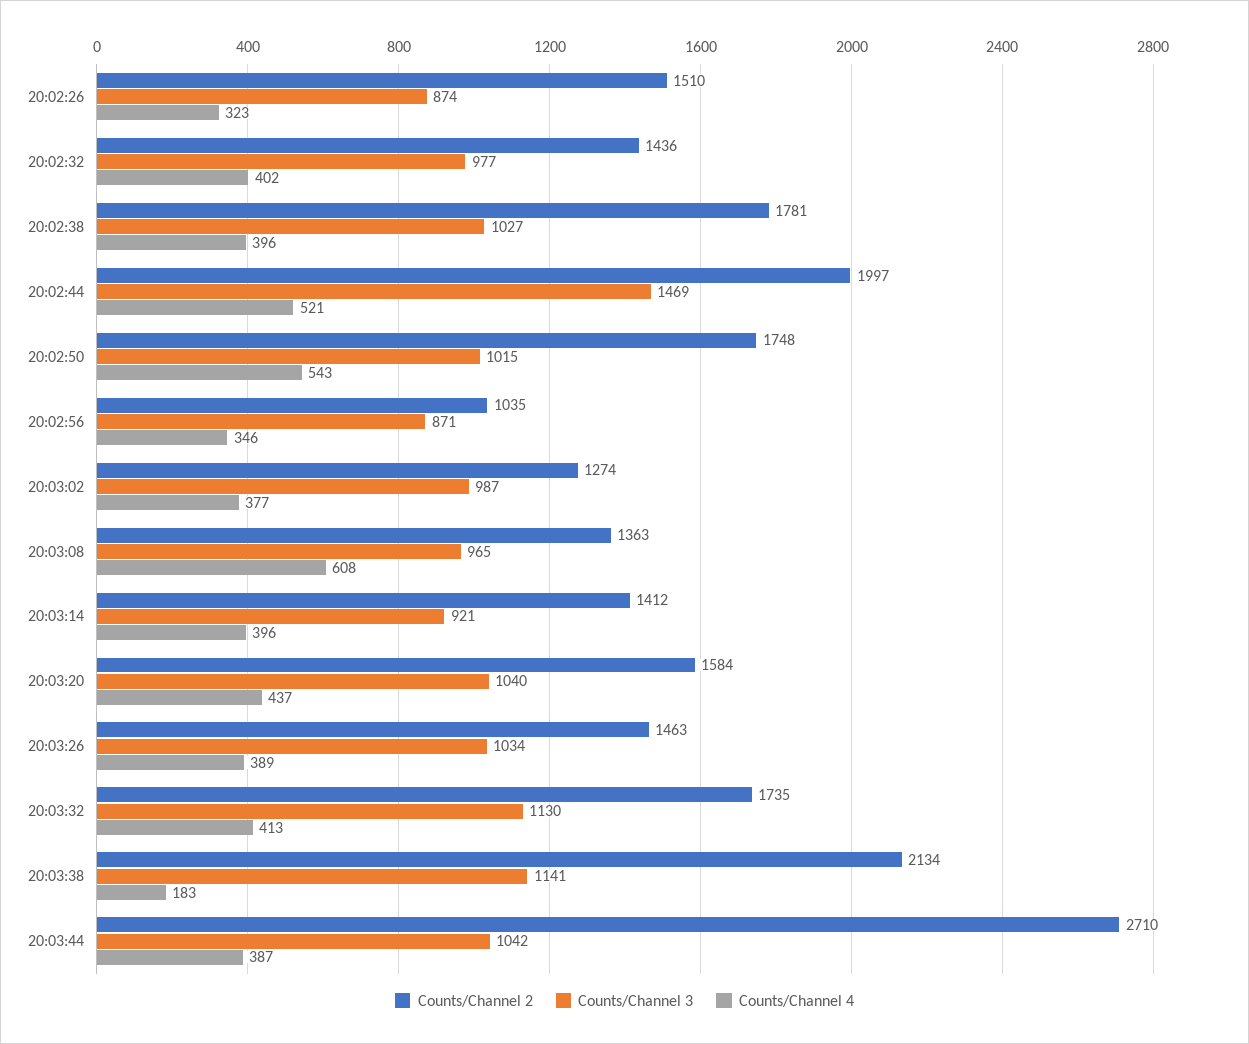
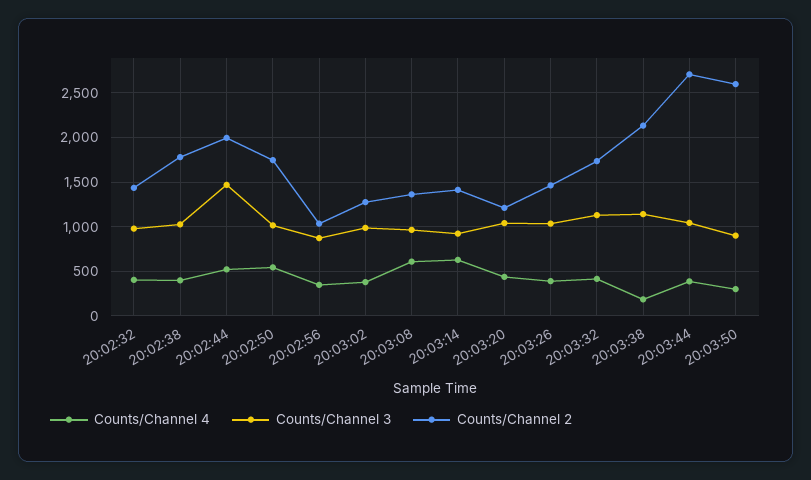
Counts/Channel 2, 20:02:26: 1510 -> none
Counts/Channel 3, 20:02:26: 874 -> none
Counts/Channel 4, 20:02:26: 323 -> none
Counts/Channel 4, 20:03:14: 396 -> 600
Counts/Channel 2, 20:03:20: 1584 -> 1200
Counts/Channel 4, 20:03:50: none -> 300
Counts/Channel 3, 20:03:50: none -> 900
Counts/Channel 2, 20:03:50: none -> 2600

